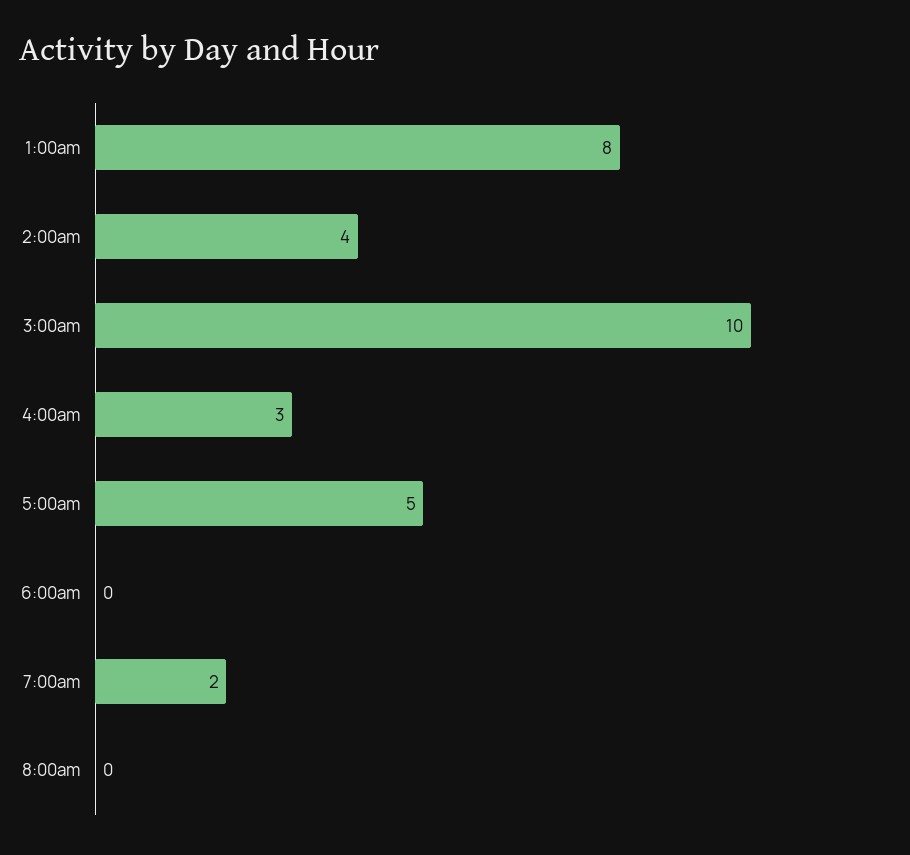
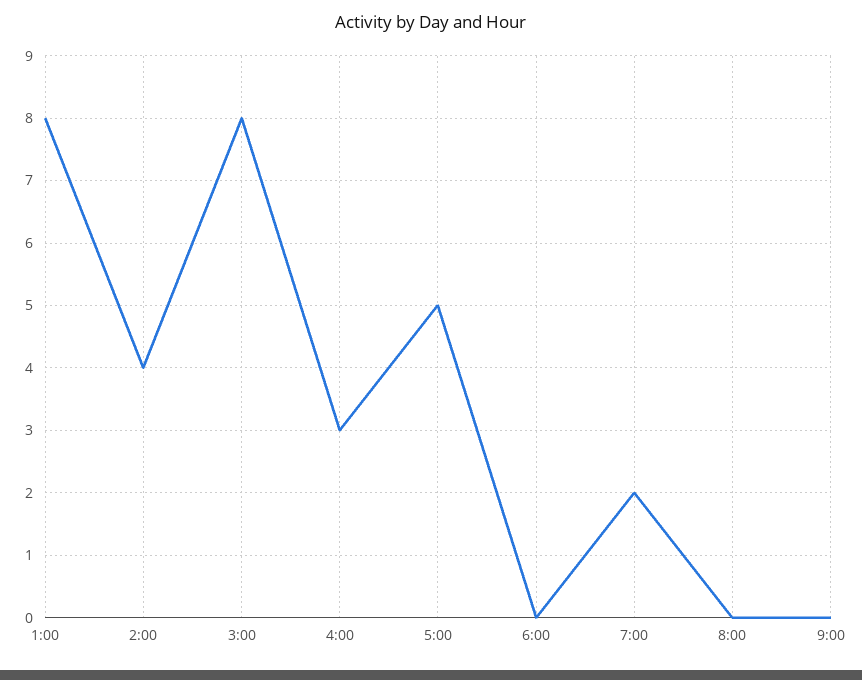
3:00am: 10 -> 8
9:00: none -> 0

